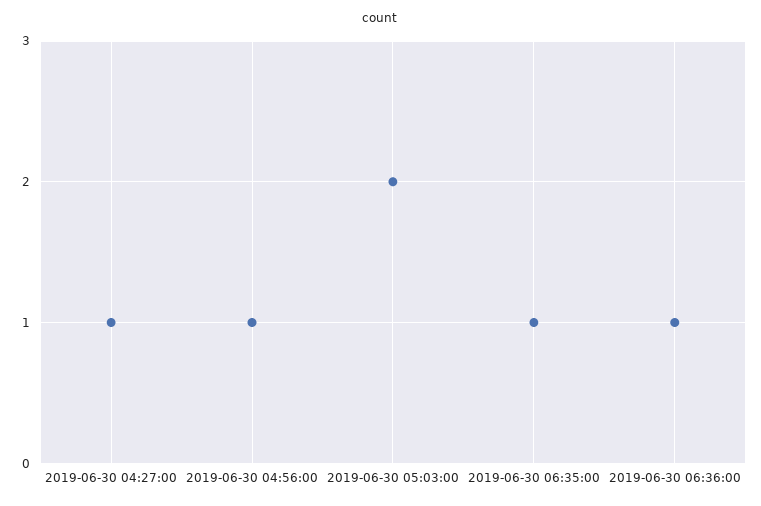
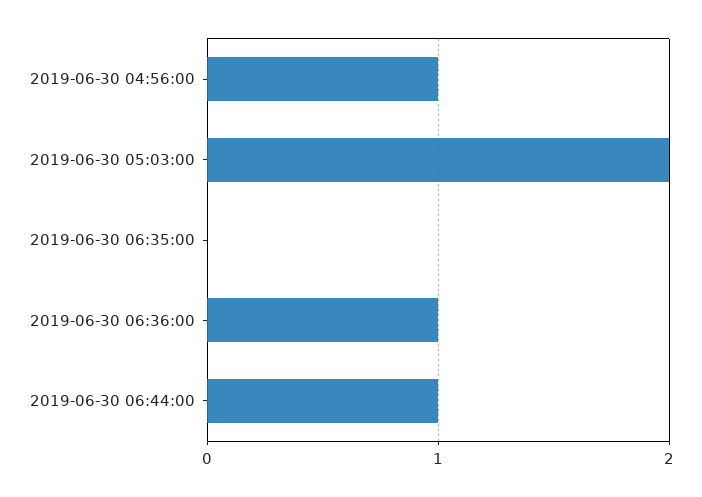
2019-06-30 04:27:00: 1 -> none
2019-06-30 06:35:00: 1 -> 0
2019-06-30 06:44:00: none -> 1

